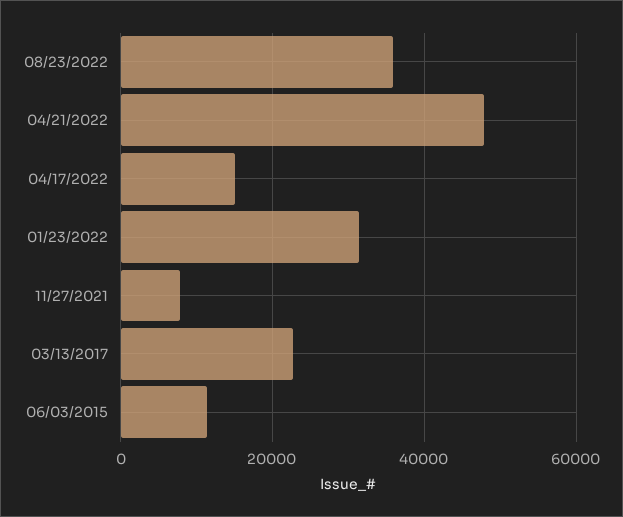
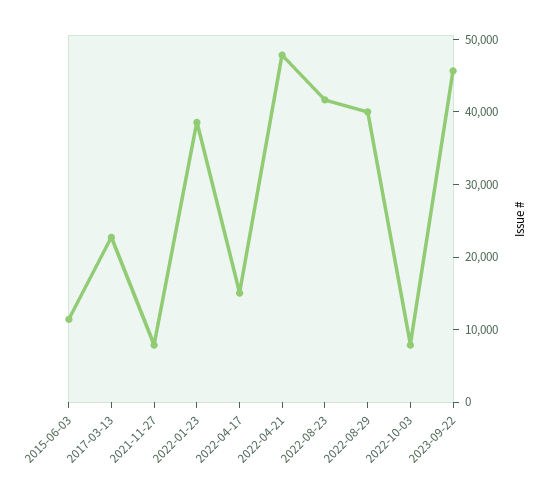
08/23/2022: 36000 -> 42000
01/23/2022: 32000 -> 38000
2022-08-29: none -> 40000
2022-10-03: none -> 8000
2023-09-22: none -> 46000

